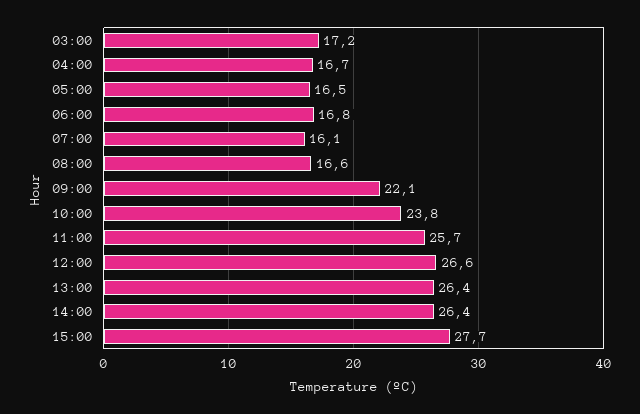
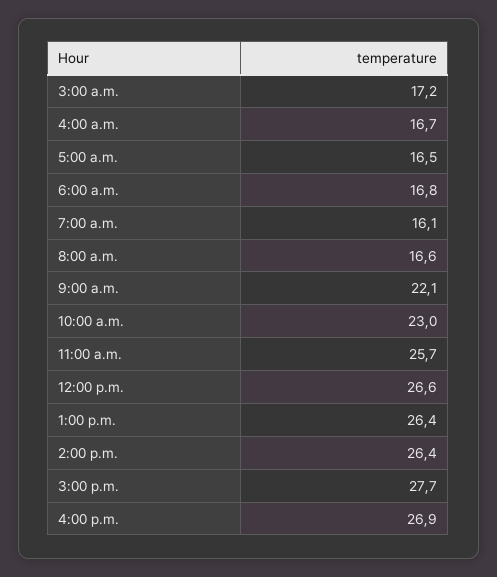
10:00: 23.8 -> 23
4:00 p.m.: none -> 26.9

